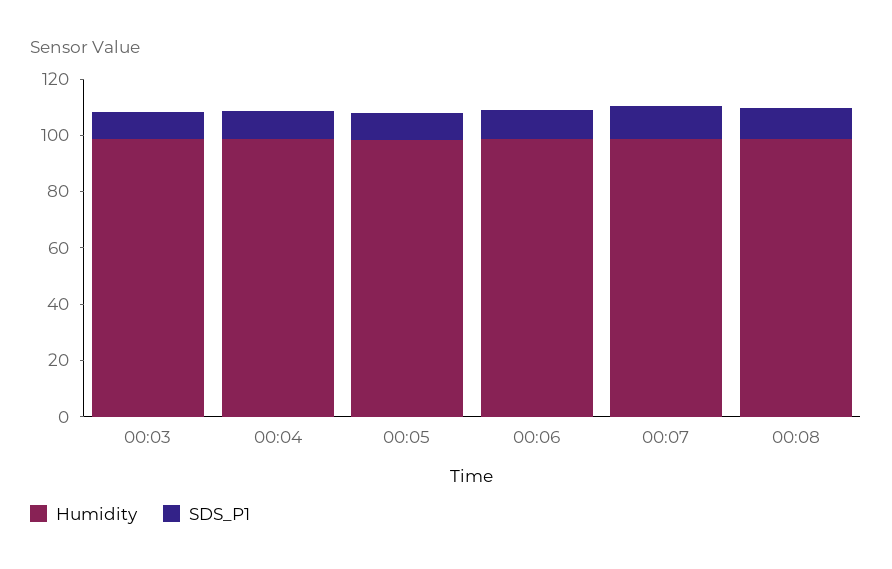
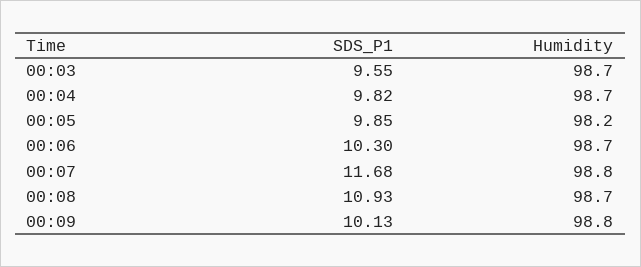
SDS_P1, 00:09: none -> 10.13
Humidity, 00:09: none -> 98.8

